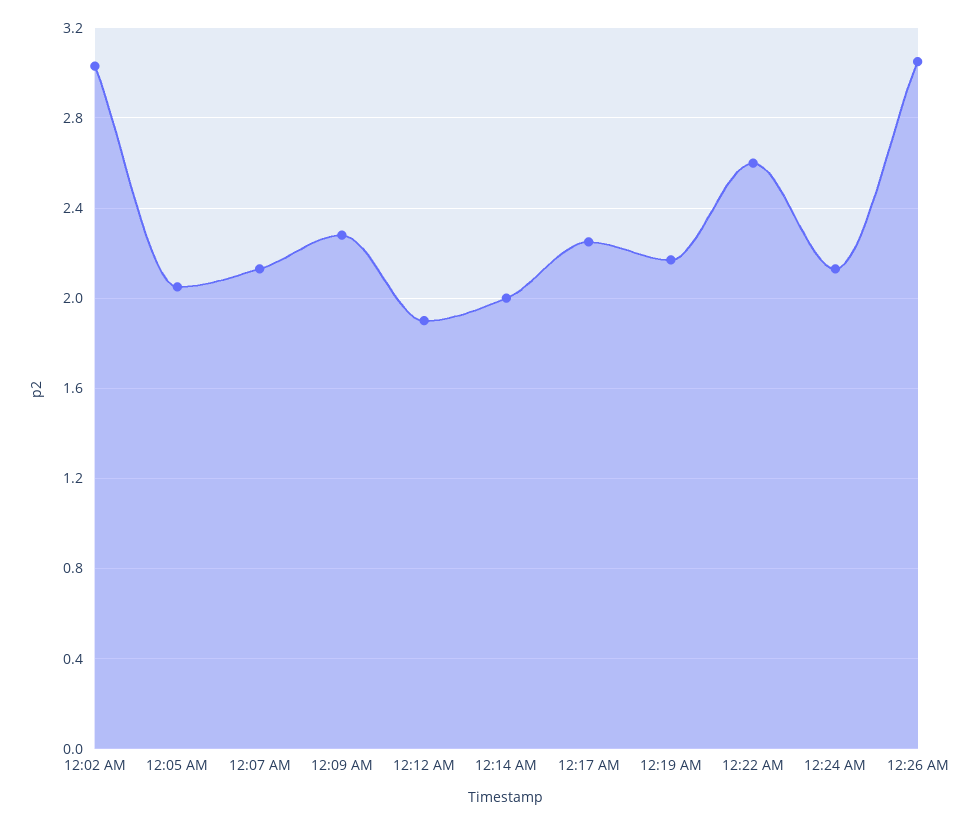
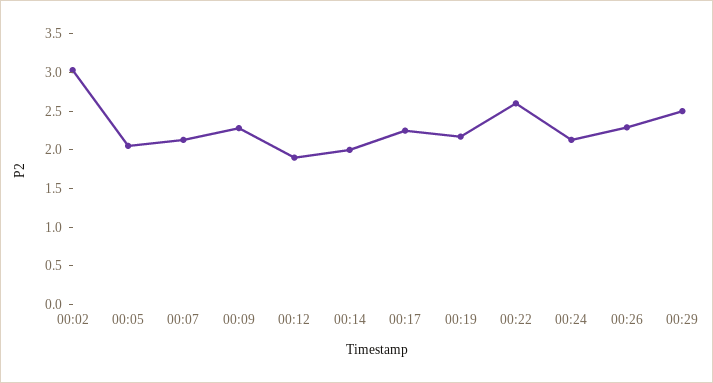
12:26 AM: 3.05 -> 2.25
00:29: none -> 2.5

